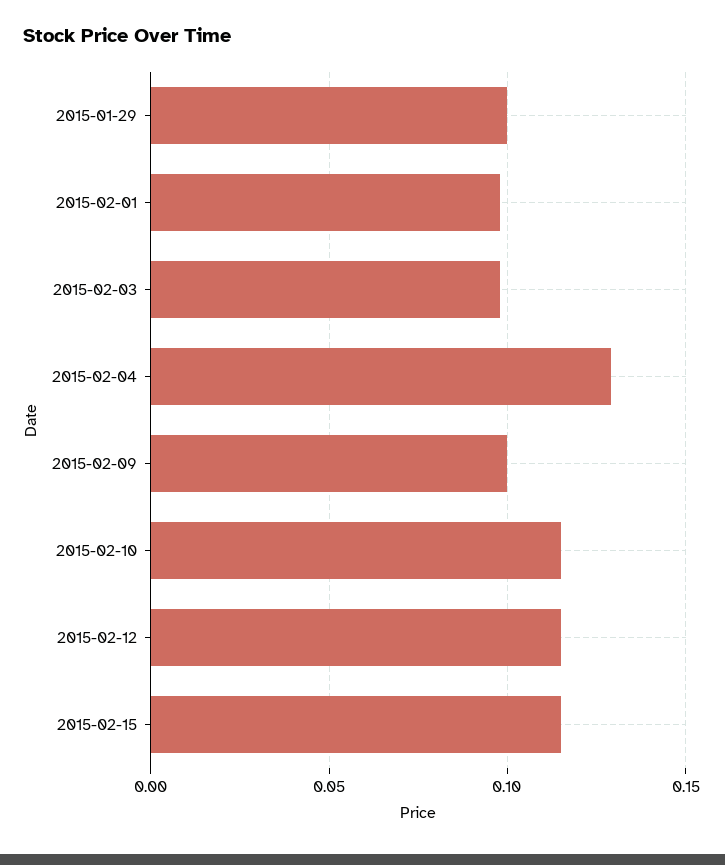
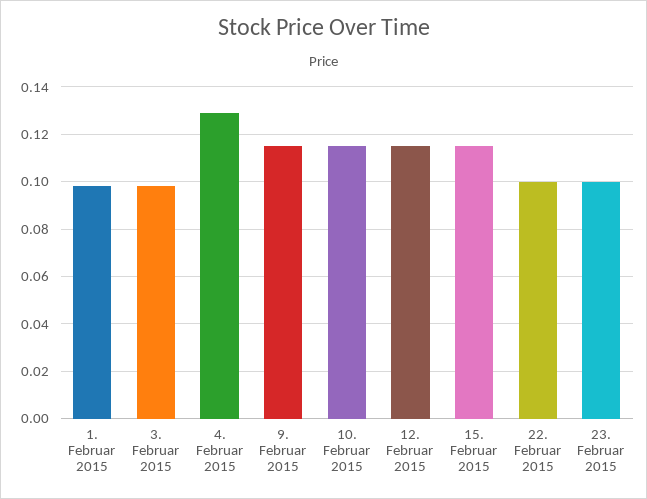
2015-01-29: 0.1 -> none
2015-02-09: 0.1 -> 0.115
22. Februar 2015: none -> 0.1
23. Februar 2015: none -> 0.1

